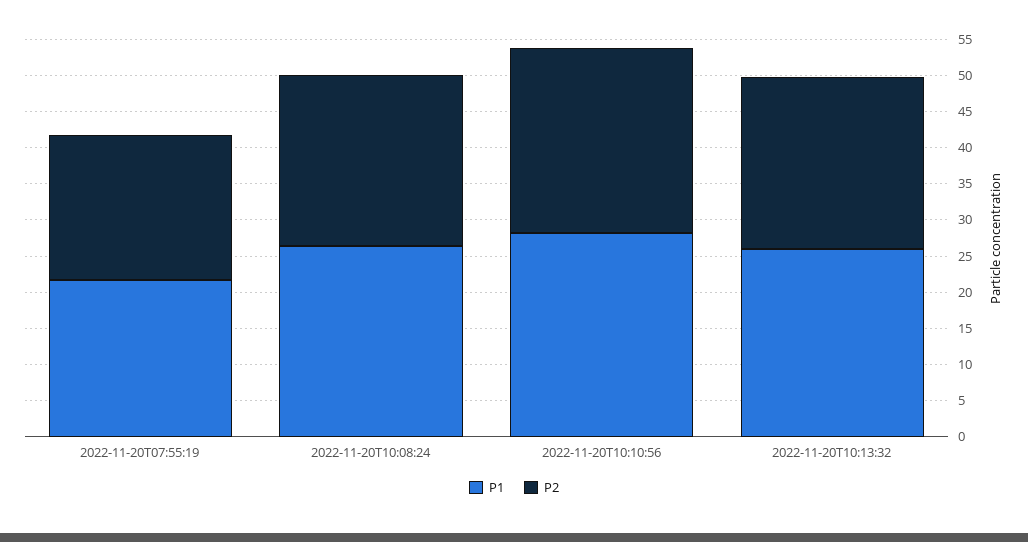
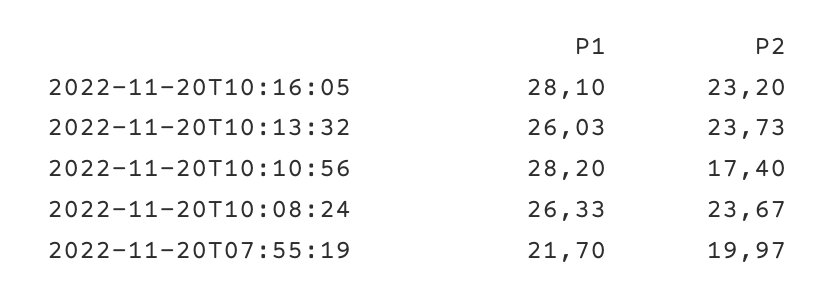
P2, 2022-11-20T10:10:56: 25 -> 17.4
P1, 2022-11-20T10:16:05: none -> 28.1
P2, 2022-11-20T10:16:05: none -> 23.2

